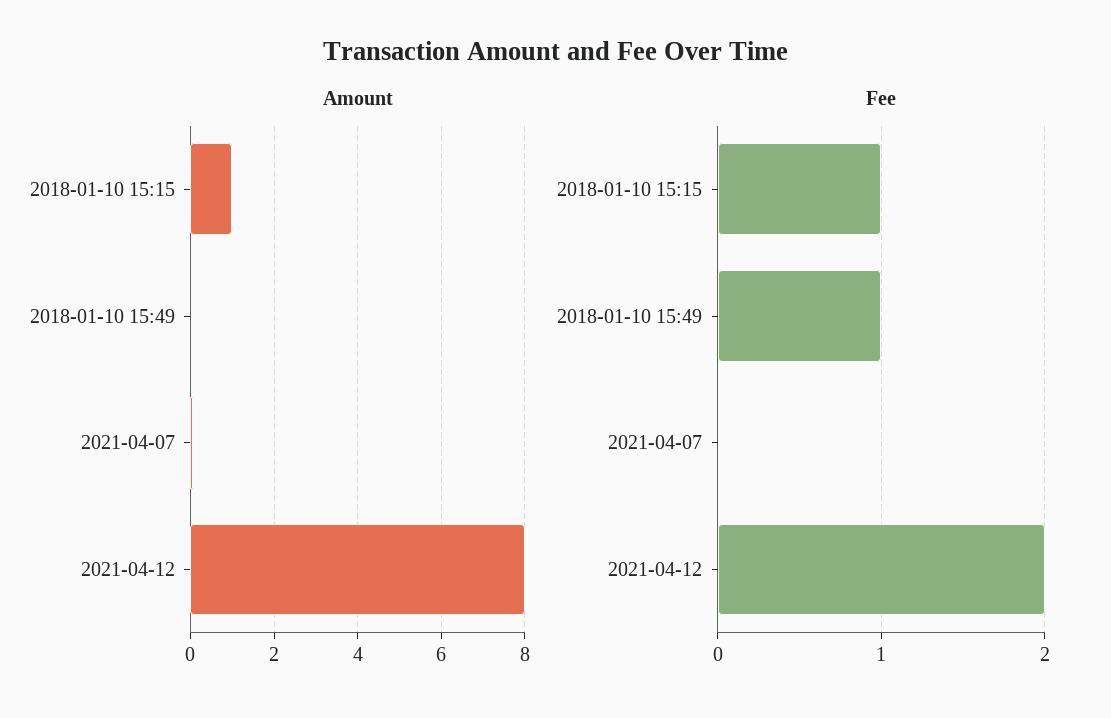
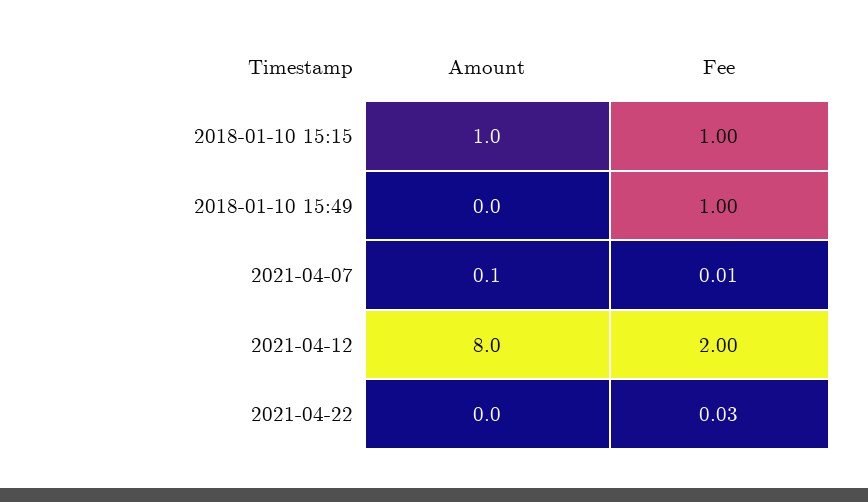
Amount, 2021-04-22: none -> 0
Fee, 2021-04-22: none -> 0.03

